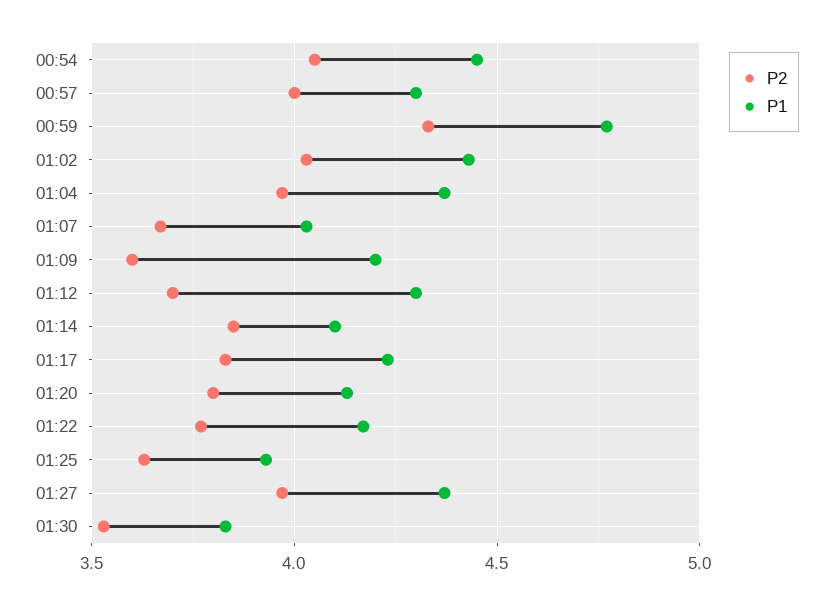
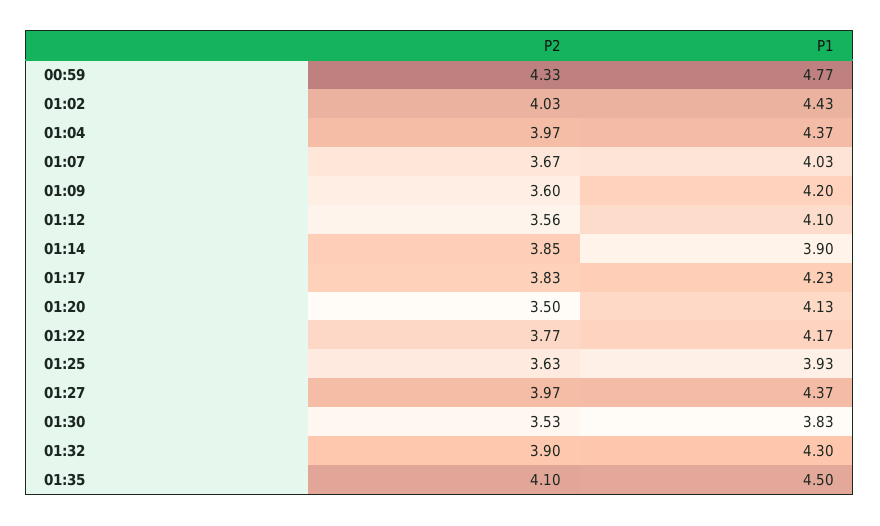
P2, 00:54: 4.05 -> none
P1, 00:54: 4.45 -> none
P2, 00:57: 4 -> none
P1, 00:57: 4.3 -> none
P2, 01:12: 3.7 -> 3.56
P1, 01:12: 4.3 -> 4.1
P1, 01:14: 4.1 -> 3.9
P2, 01:20: 3.8 -> 3.5
P2, 01:32: none -> 3.9
P1, 01:32: none -> 4.3
P2, 01:35: none -> 4.1
P1, 01:35: none -> 4.5

